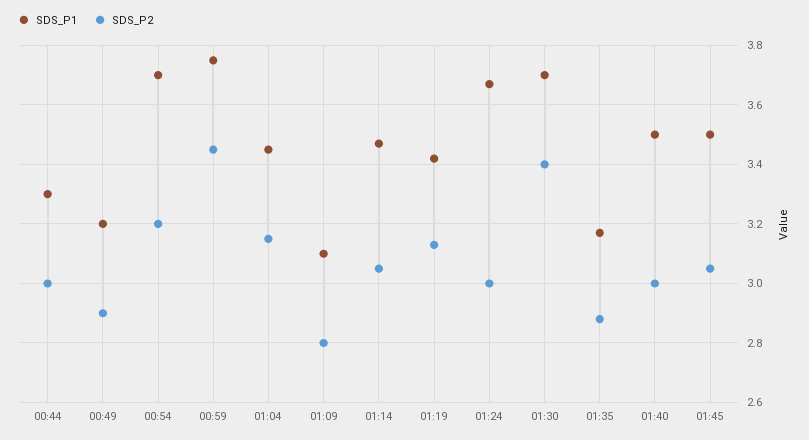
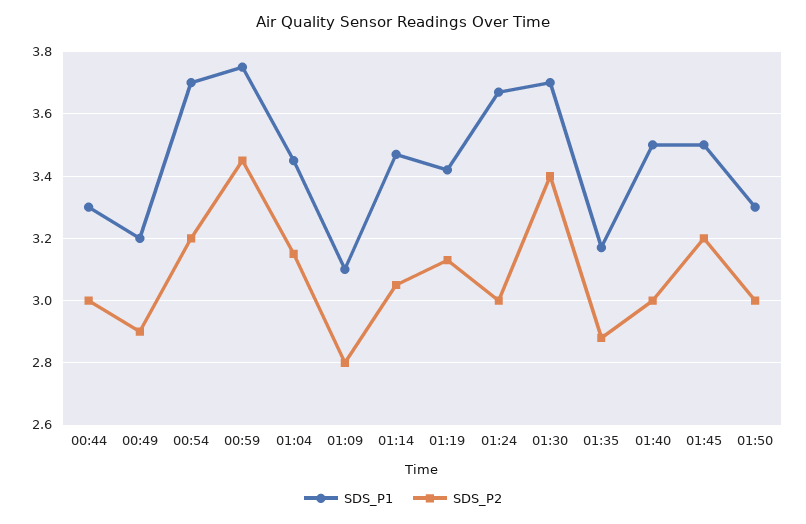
SDS_P2, 01:45: 3.05 -> 3.2
SDS_P1, 01:50: none -> 3.3
SDS_P2, 01:50: none -> 3

